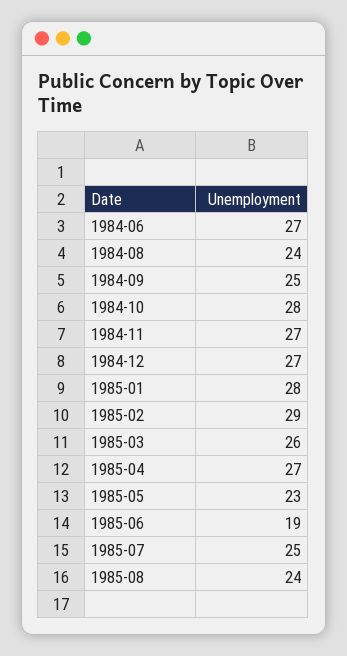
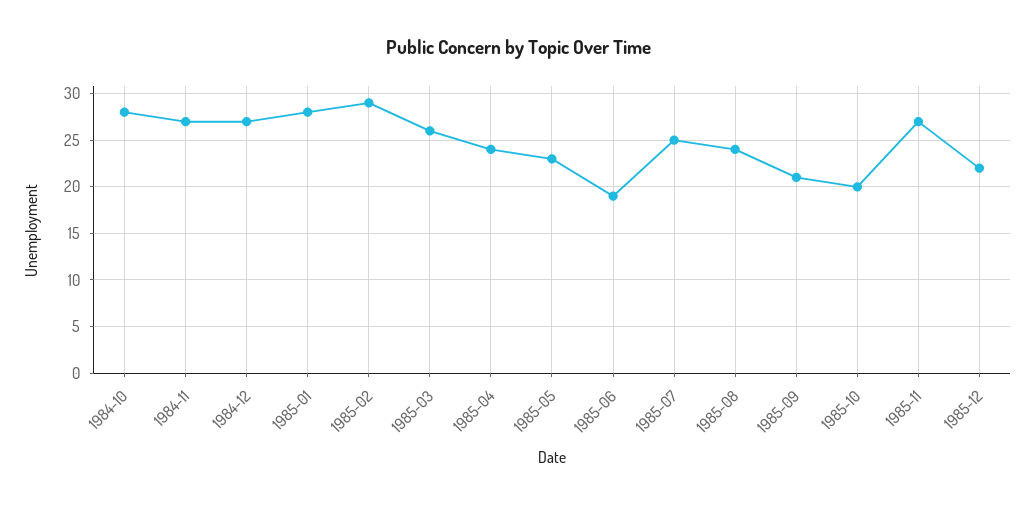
1984-06: 27 -> none
1984-08: 24 -> none
1984-09: 25 -> none
1985-04: 27 -> 24
1985-09: none -> 21
1985-10: none -> 20
1985-11: none -> 27
1985-12: none -> 22

